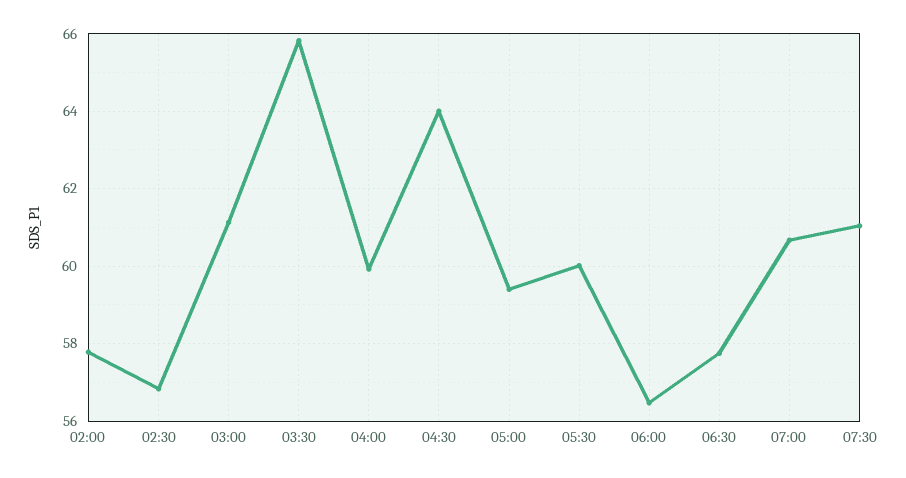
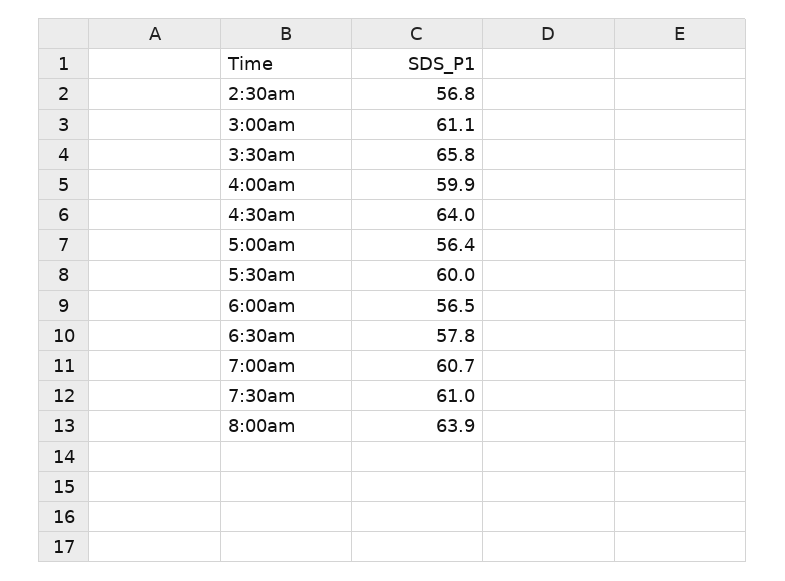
02:00: 57.8 -> none
05:00: 59.4 -> 56.4
8:00am: none -> 63.9

